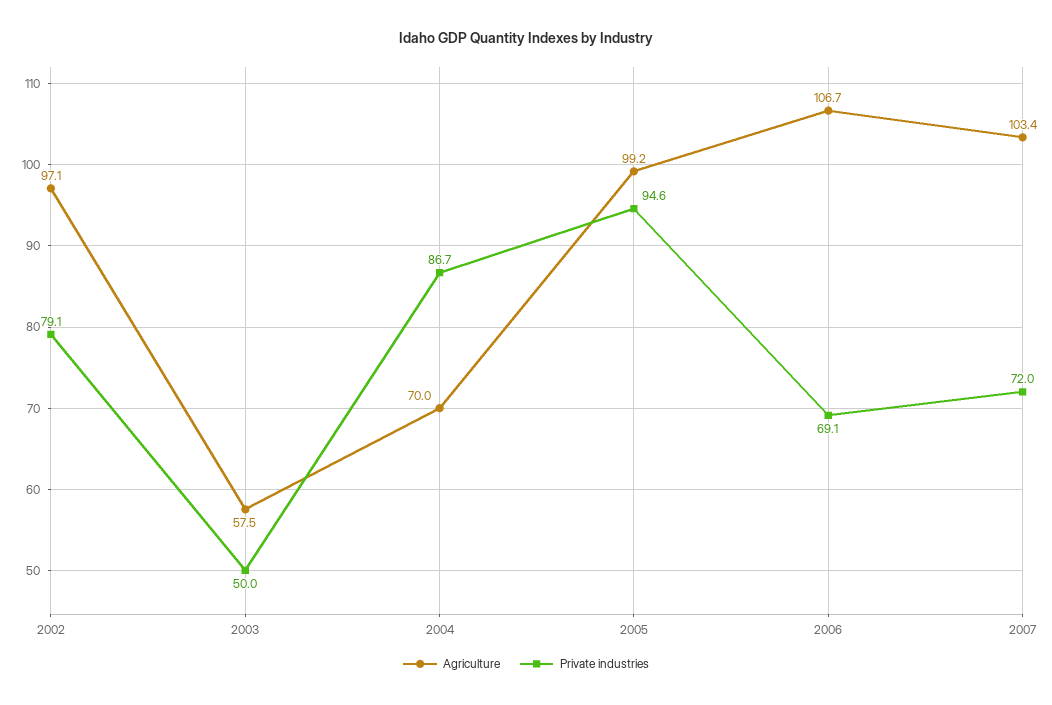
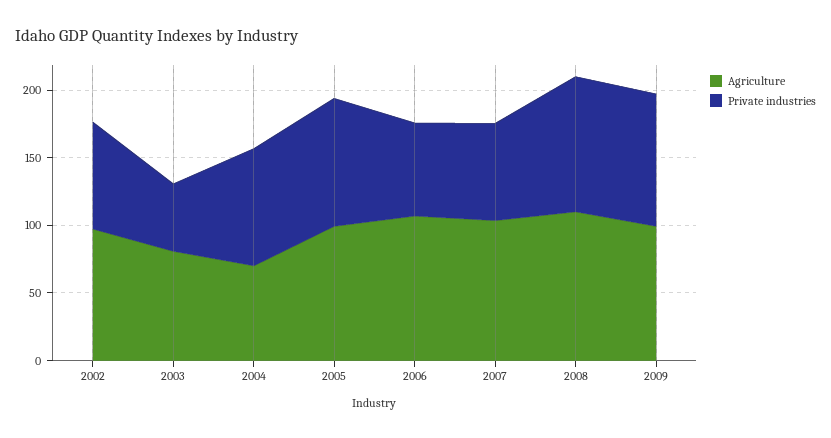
Agriculture, 2003: 57.5 -> 80
Agriculture, 2008: none -> 110
Private industries, 2008: none -> 100
Agriculture, 2009: none -> 100
Private industries, 2009: none -> 100

